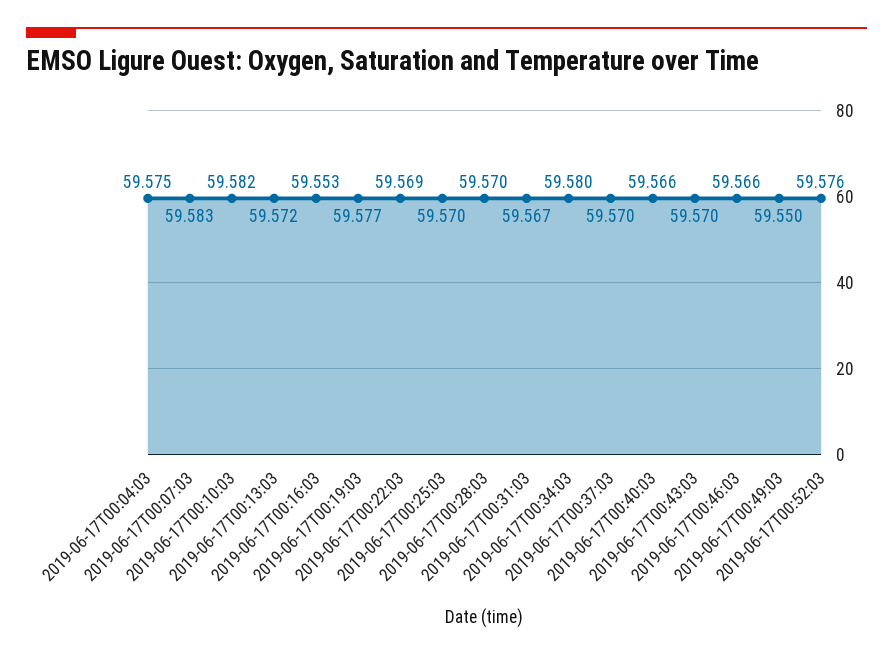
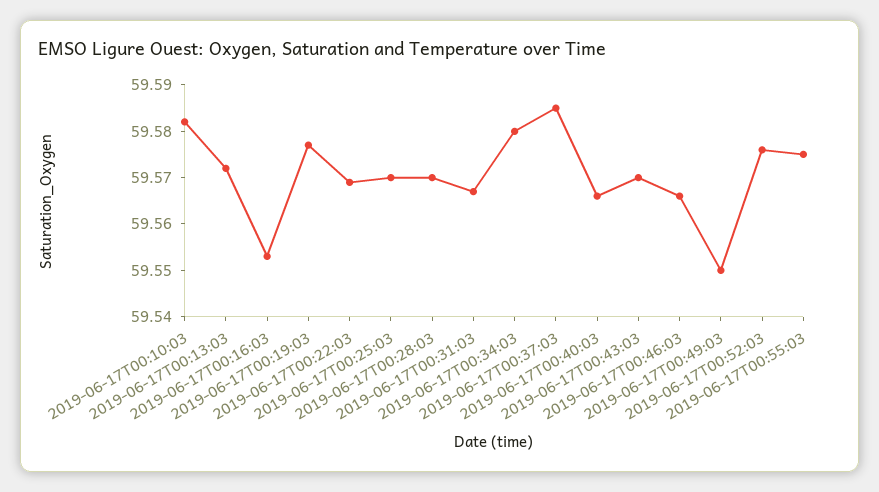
2019-06-17T00:04:03: 59.575 -> none
2019-06-17T00:07:03: 59.583 -> none
2019-06-17T00:37:03: 59.57 -> 59.585
2019-06-17T00:55:03: none -> 59.575

